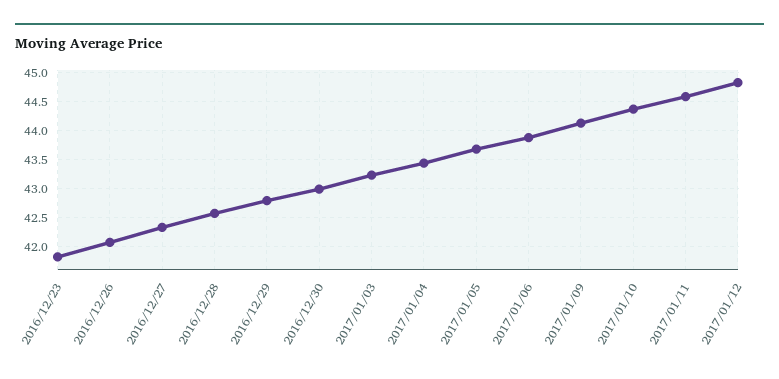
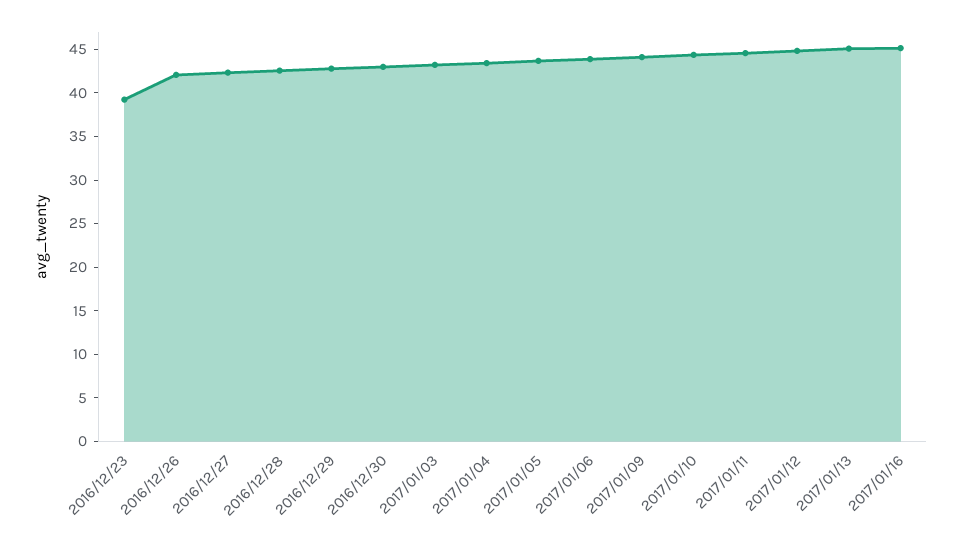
2016/12/23: 41.75 -> 39
2017/01/13: none -> 45
2017/01/16: none -> 45

